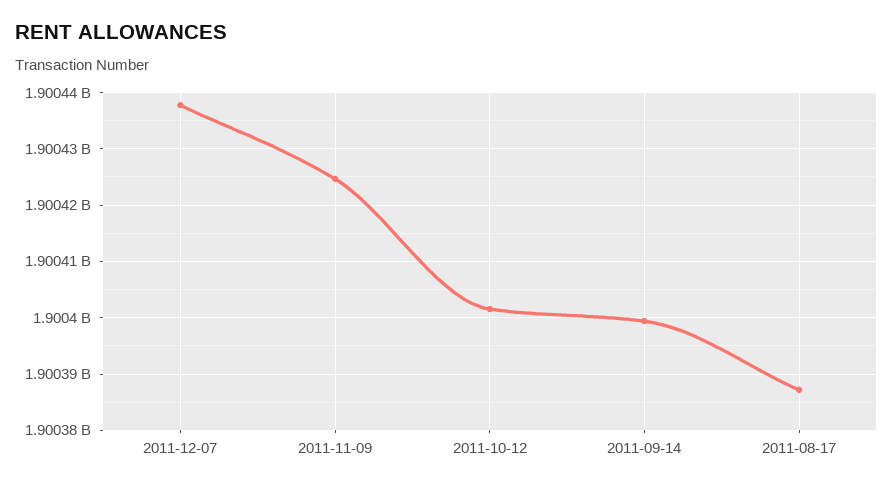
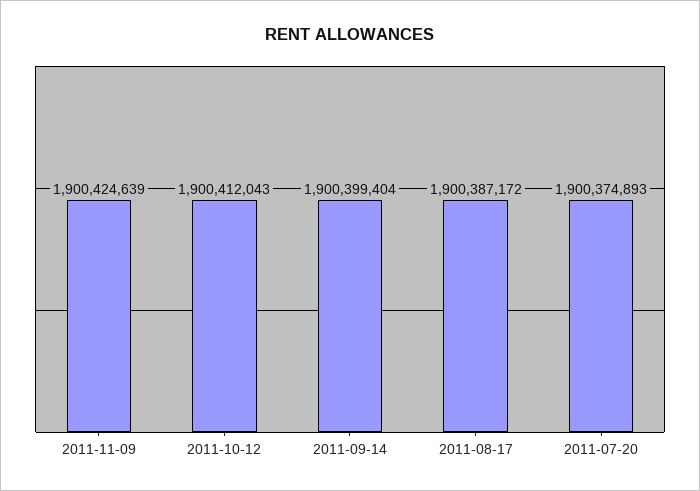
2011-12-07: 1900438000 -> none
2011-10-12: 1900402000 -> 1900412043
2011-07-20: none -> 1900374893

